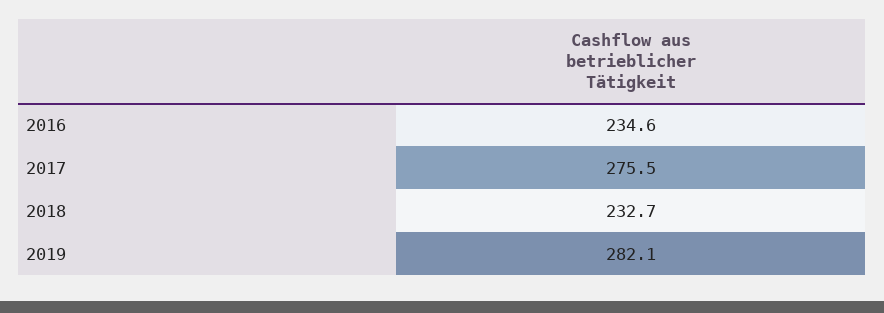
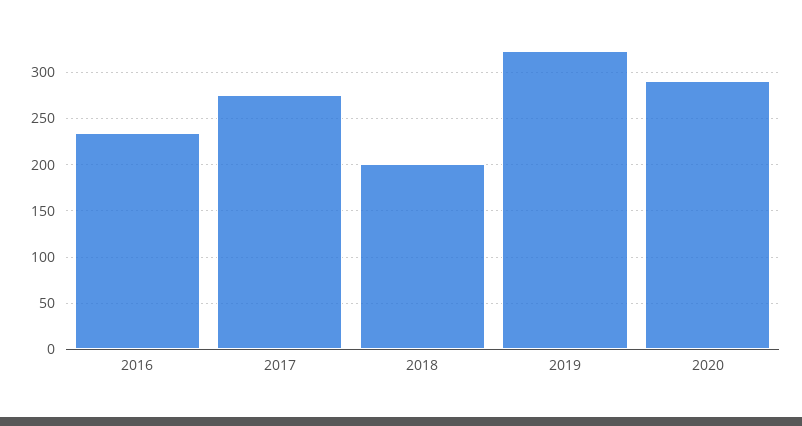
2018: 232.7 -> 200
2019: 282.1 -> 320
2020: none -> 290

